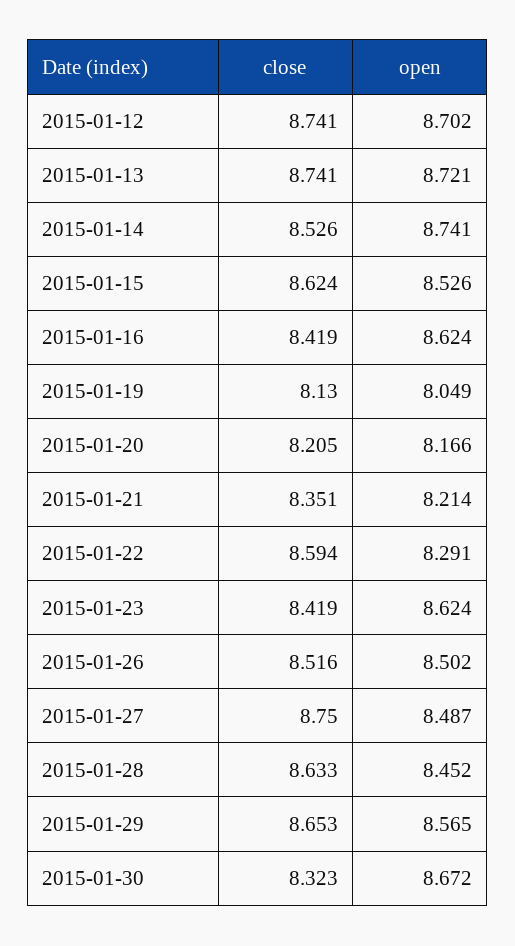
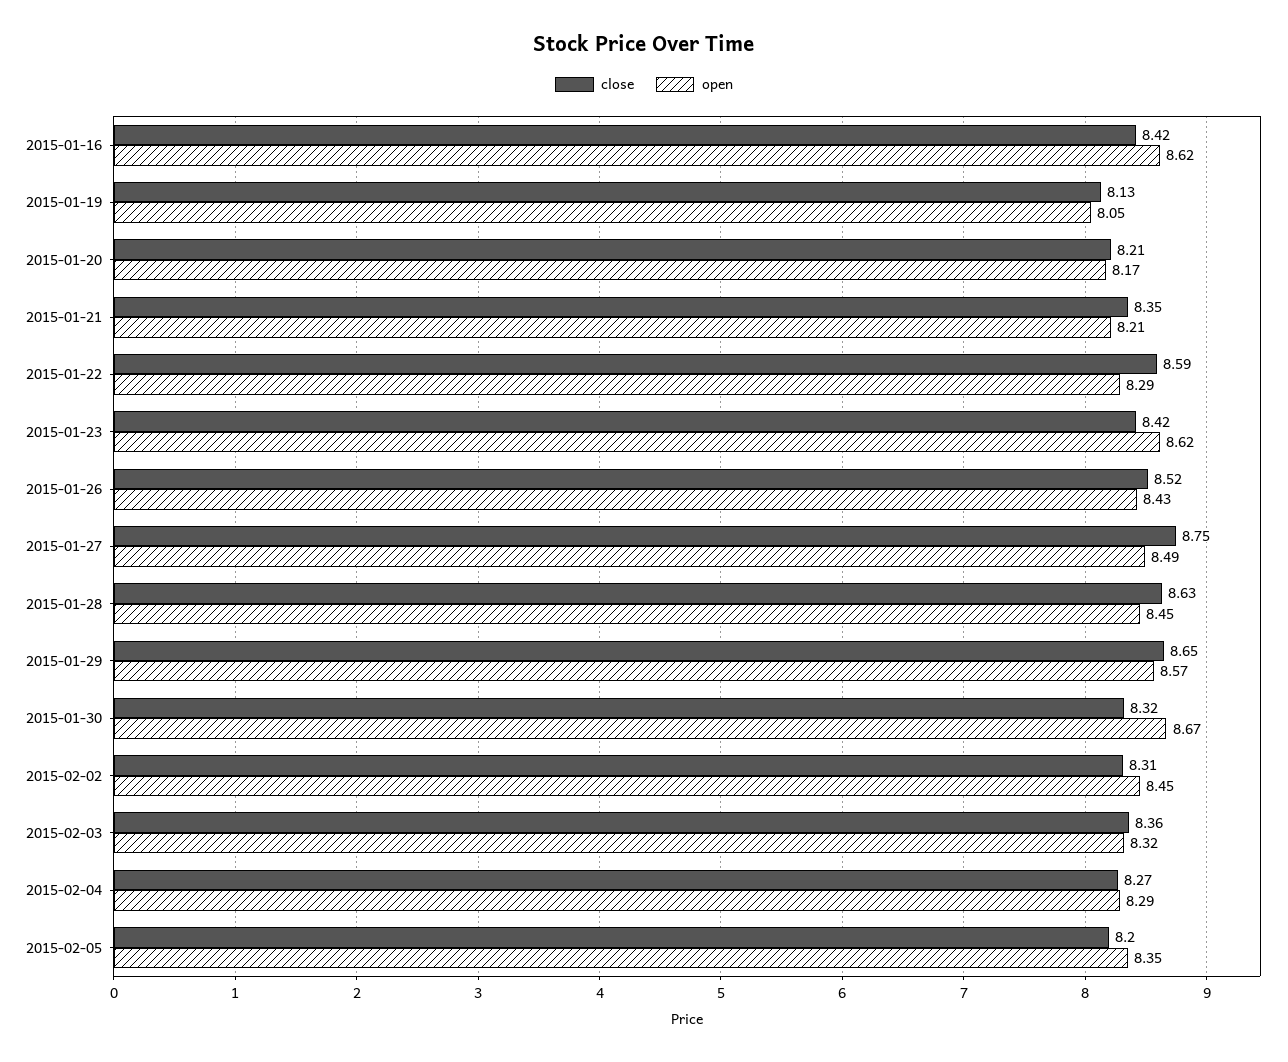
close, 2015-01-12: 8.741 -> none
open, 2015-01-12: 8.702 -> none
close, 2015-01-13: 8.741 -> none
open, 2015-01-13: 8.721 -> none
close, 2015-01-14: 8.526 -> none
open, 2015-01-14: 8.741 -> none
close, 2015-01-15: 8.624 -> none
open, 2015-01-15: 8.526 -> none
open, 2015-01-26: 8.502 -> 8.43
close, 2015-02-02: none -> 8.31
open, 2015-02-02: none -> 8.45
close, 2015-02-03: none -> 8.36
open, 2015-02-03: none -> 8.32
close, 2015-02-04: none -> 8.27
open, 2015-02-04: none -> 8.29
close, 2015-02-05: none -> 8.2
open, 2015-02-05: none -> 8.35

